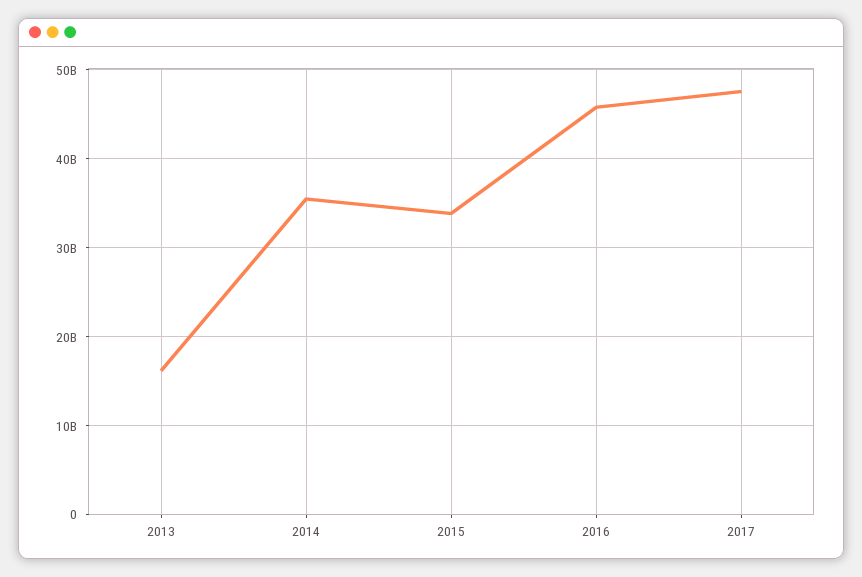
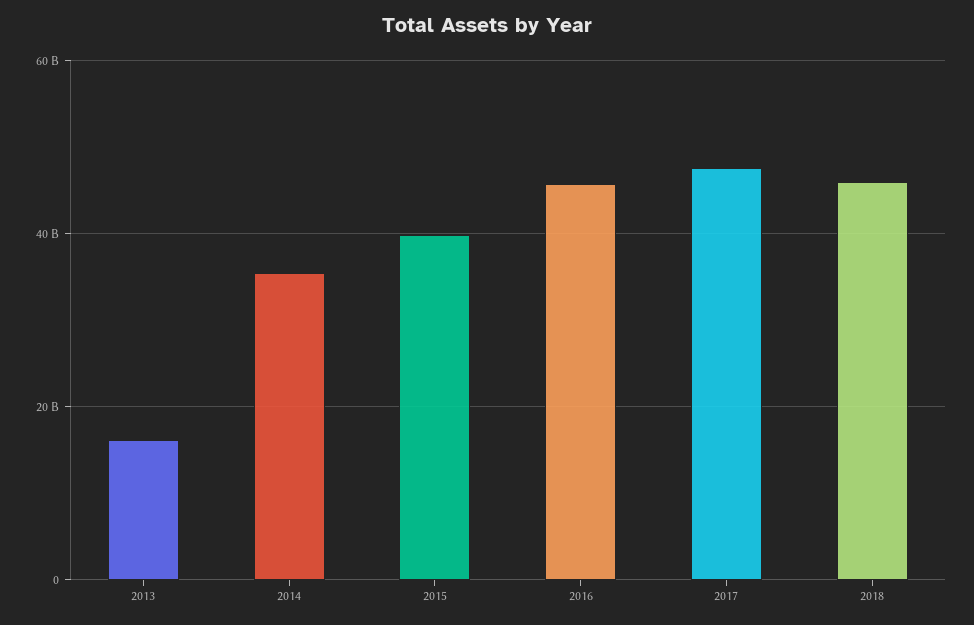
2015: 34000000000 -> 40000000000
2018: none -> 46000000000

